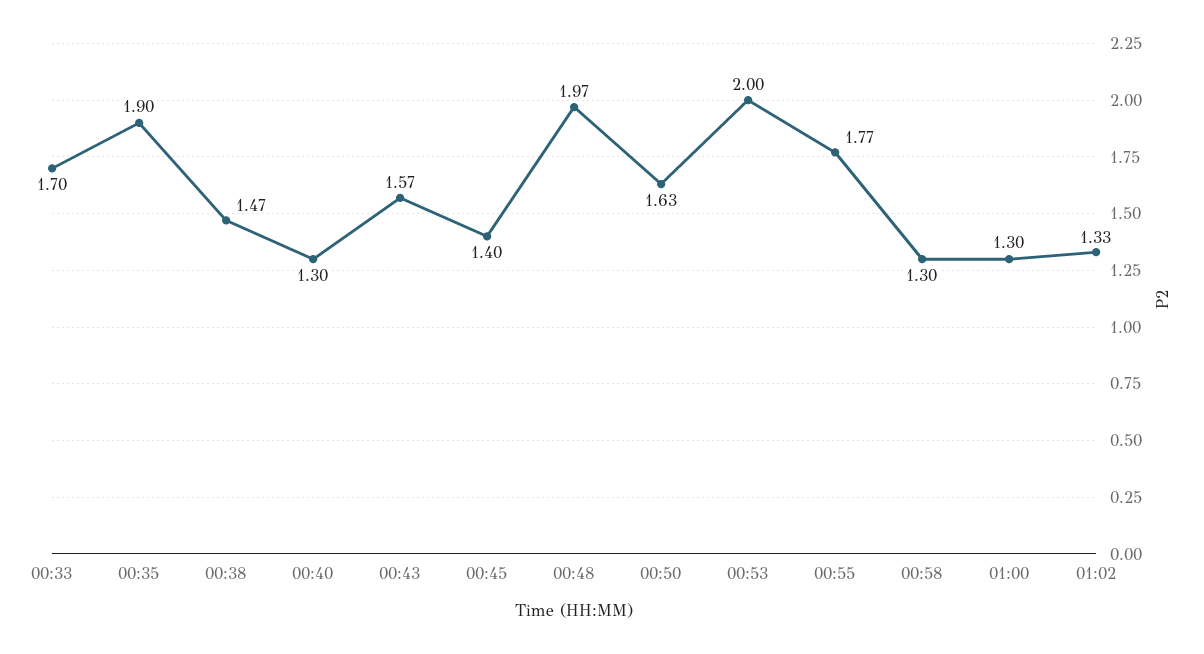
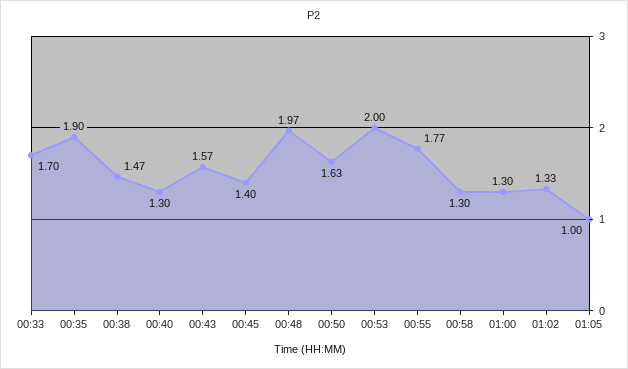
01:05: none -> 1

